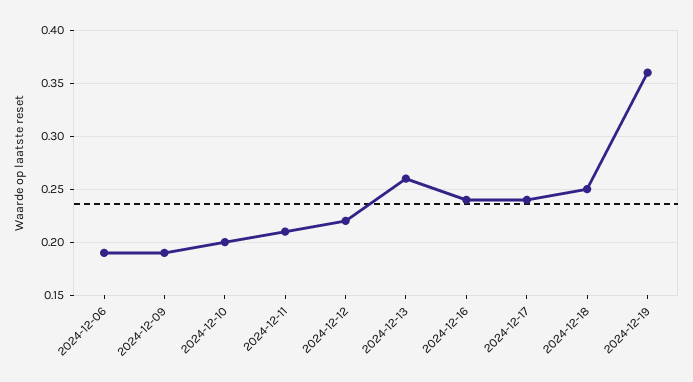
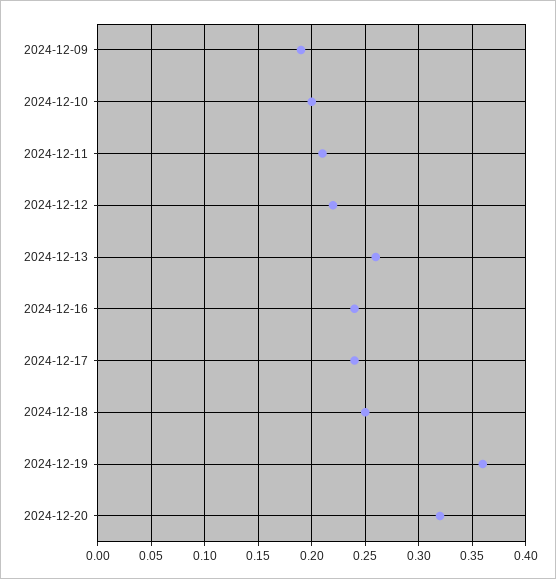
2024-12-06: 0.19 -> none
2024-12-20: none -> 0.32

